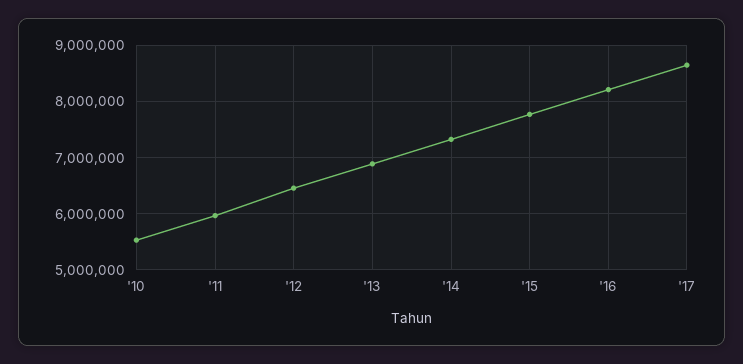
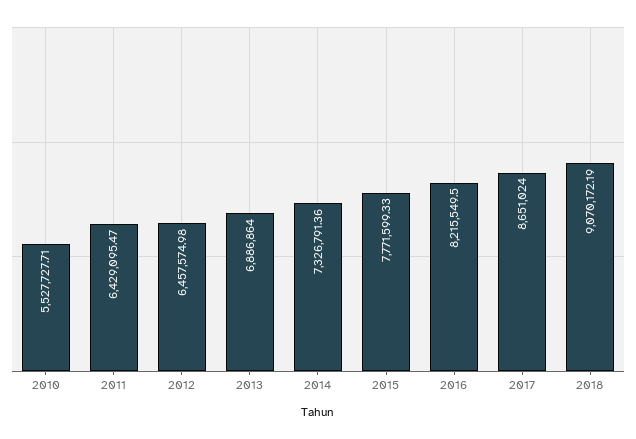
'11: 6000000 -> 6429095.47
2018: none -> 9070172.19

